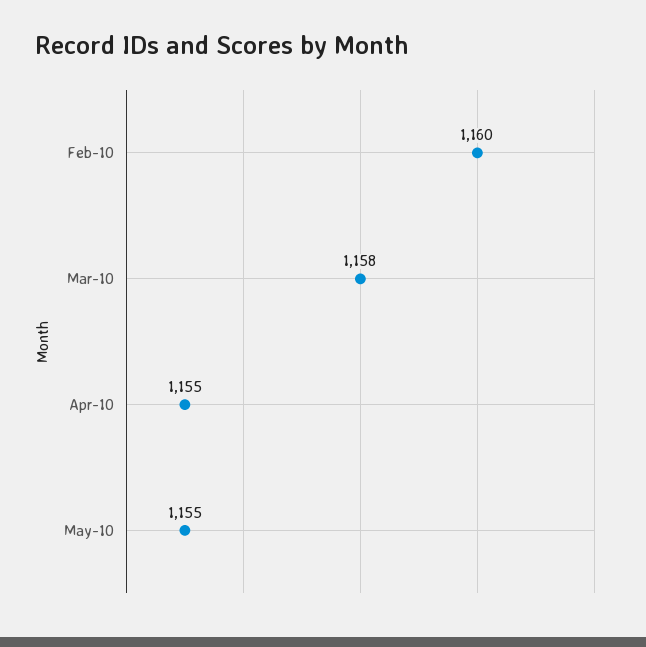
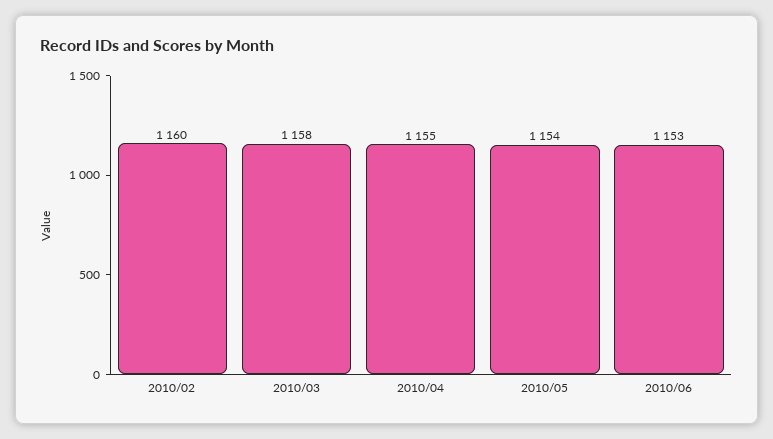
May-10: 1155 -> 1154
2010/06: none -> 1153

